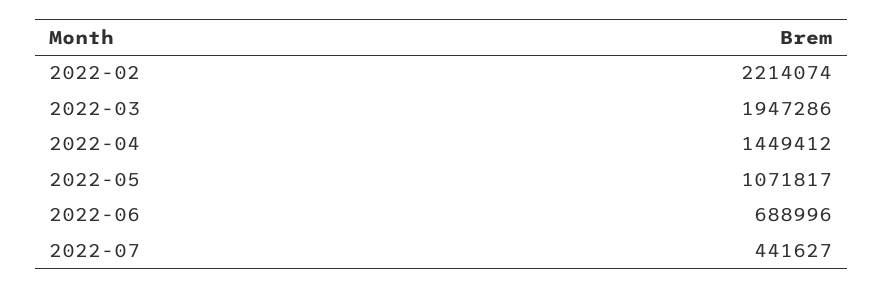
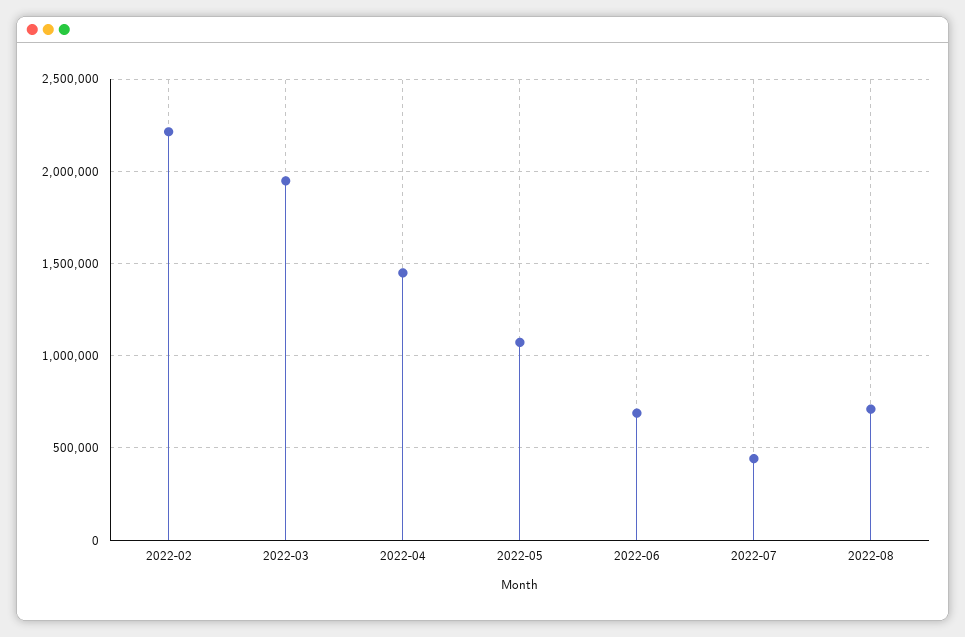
2022-08: none -> 700000

